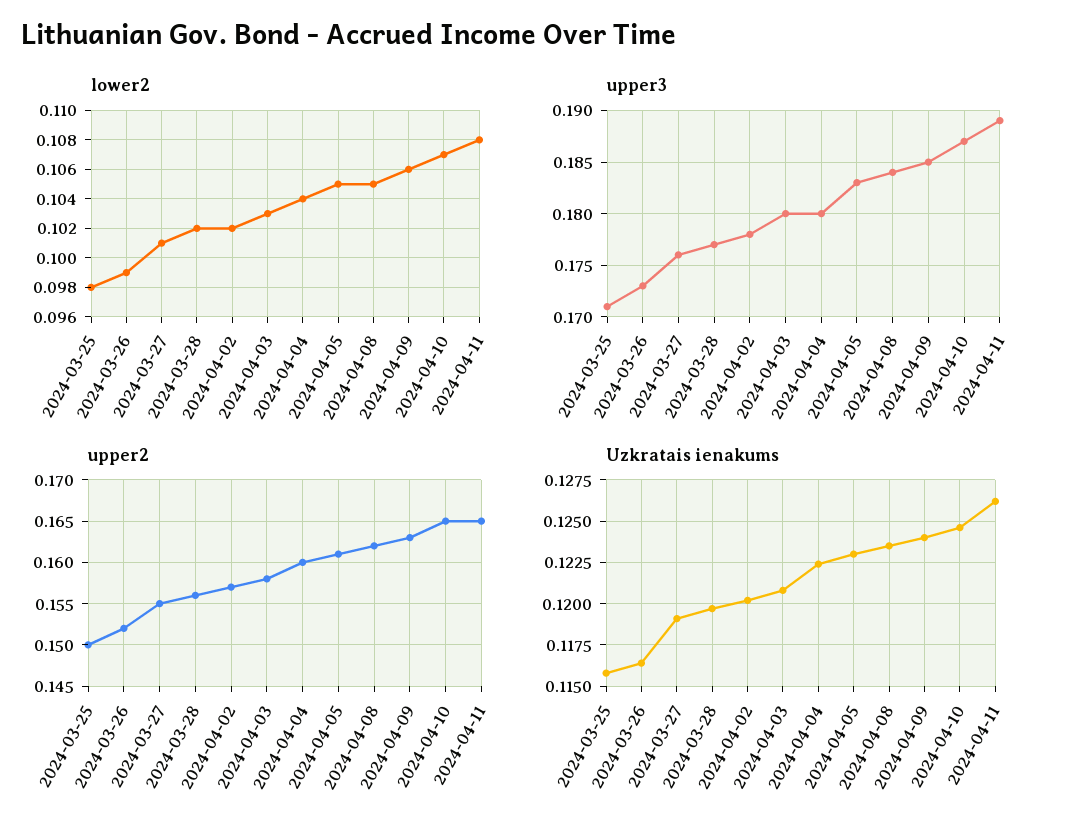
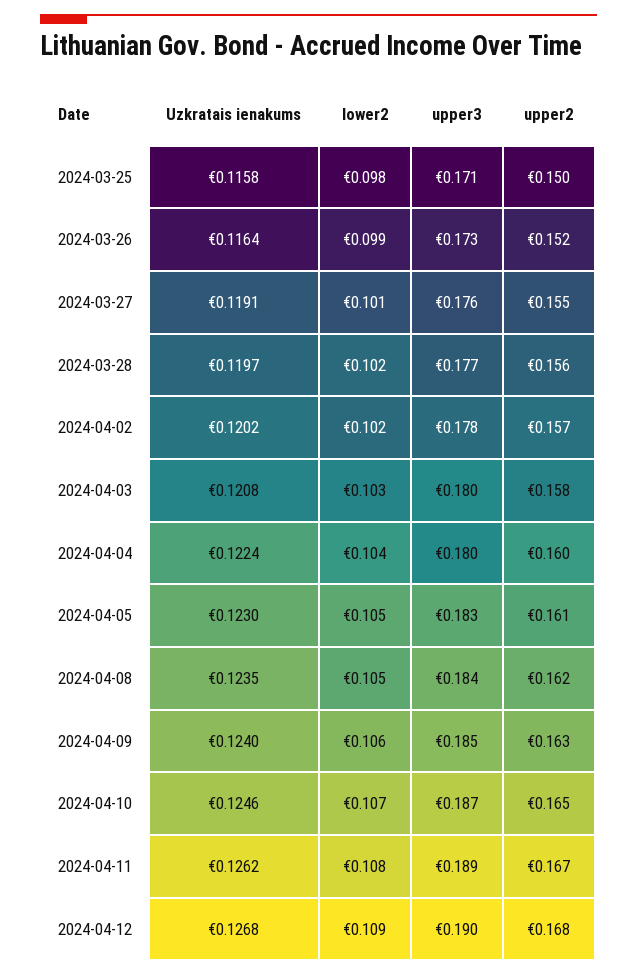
upper2, 2024-04-11: 0.165 -> 0.167
Uzkratais ienakums, 2024-04-12: none -> 0.1268
lower2, 2024-04-12: none -> 0.109
upper3, 2024-04-12: none -> 0.19
upper2, 2024-04-12: none -> 0.168

